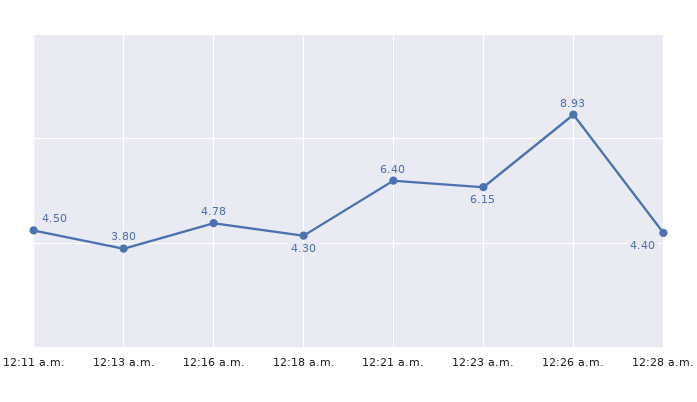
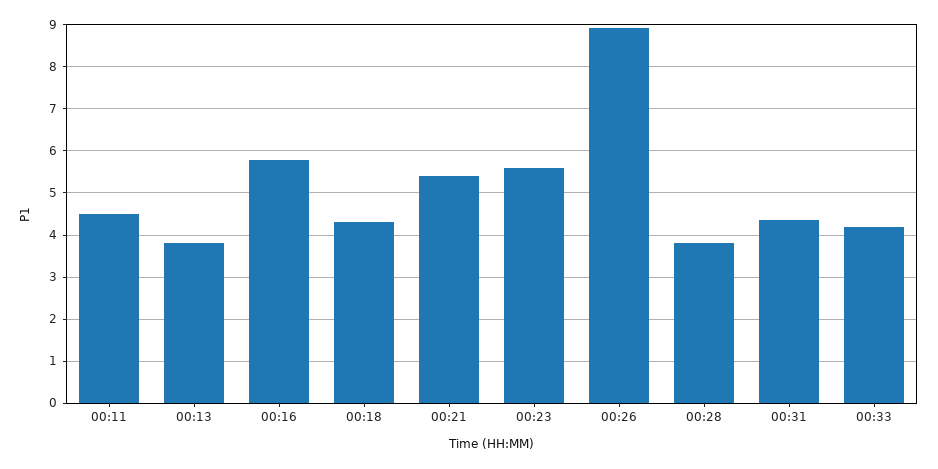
12:16 a.m.: 4.78 -> 5.8
12:21 a.m.: 6.4 -> 5.4
12:23 a.m.: 6.15 -> 5.6
12:28 a.m.: 4.4 -> 3.8
00:31: none -> 4.4
00:33: none -> 4.2

